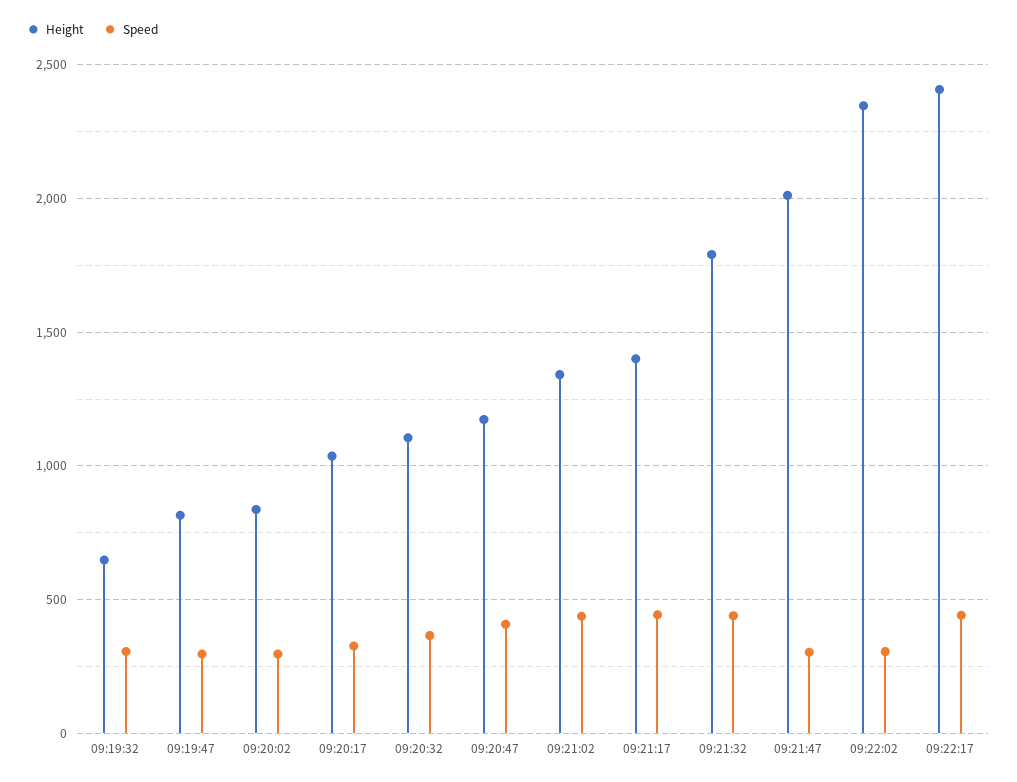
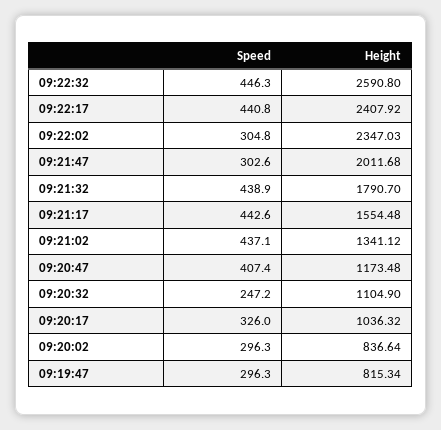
Height, 09:19:32: 650 -> none
Speed, 09:19:32: 300 -> none
Speed, 09:20:32: 350 -> 247.2
Height, 09:21:17: 1400 -> 1554.48
Speed, 09:22:32: none -> 446.3
Height, 09:22:32: none -> 2590.8

